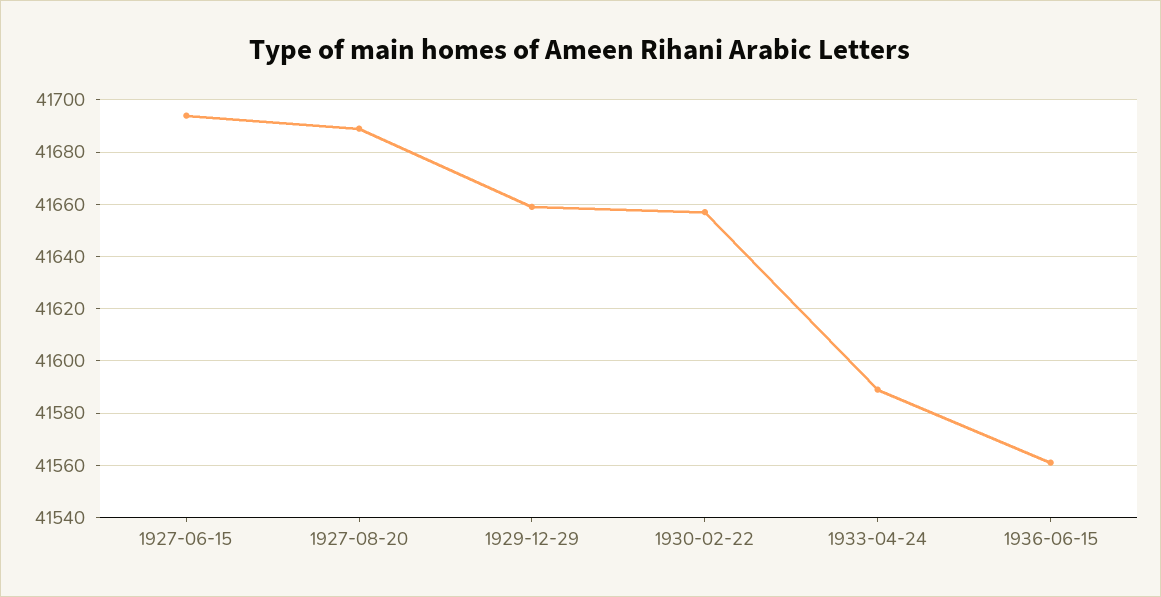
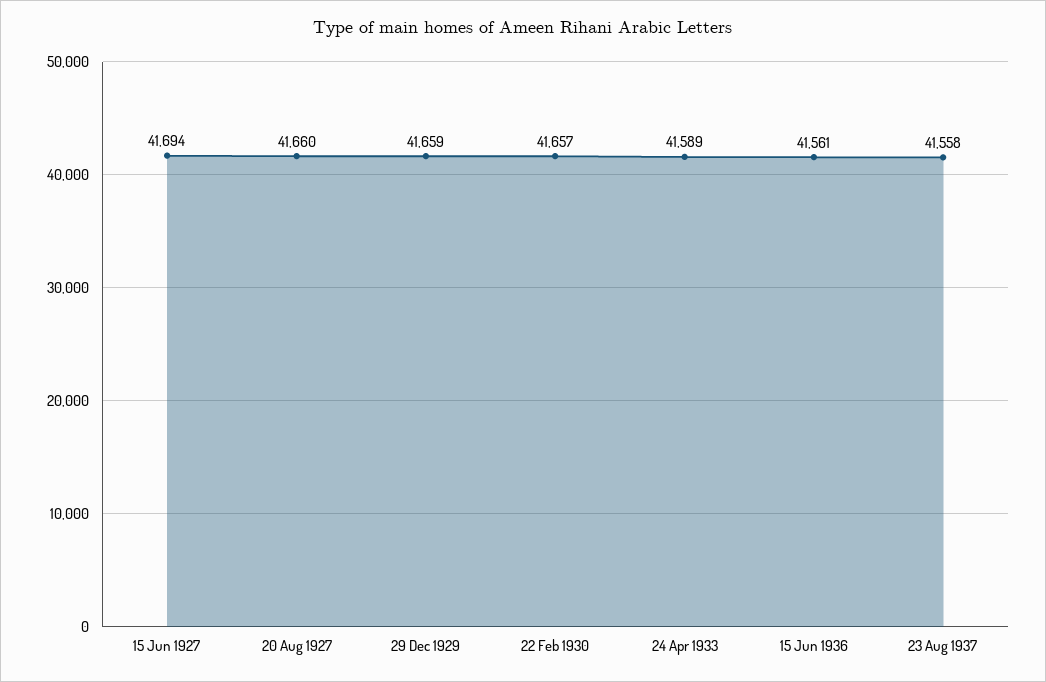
1927-08-20: 41690 -> 41660
23 Aug 1937: none -> 41558

